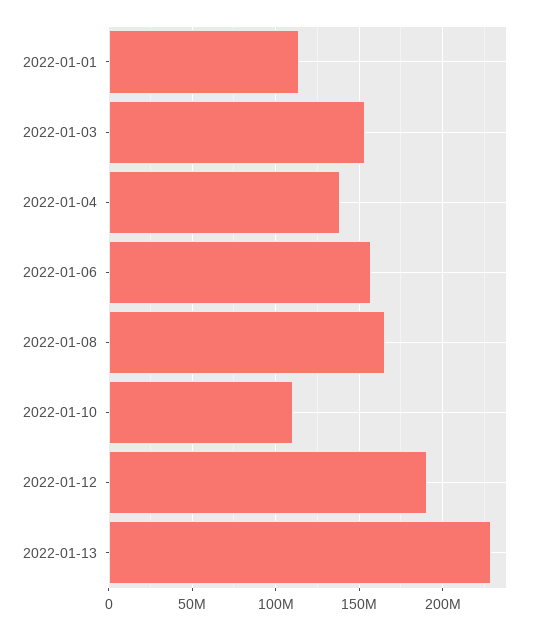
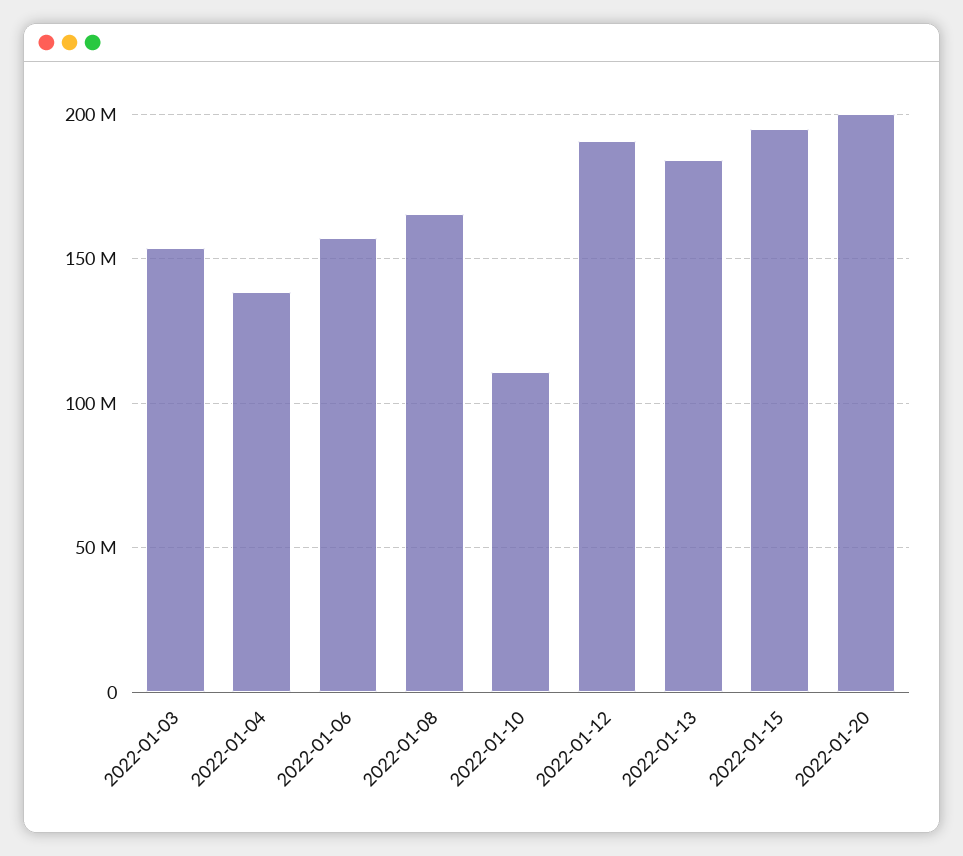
2022-01-01: 115000000 -> none
2022-01-13: 230000000 -> 185000000
2022-01-15: none -> 195000000
2022-01-20: none -> 200000000

